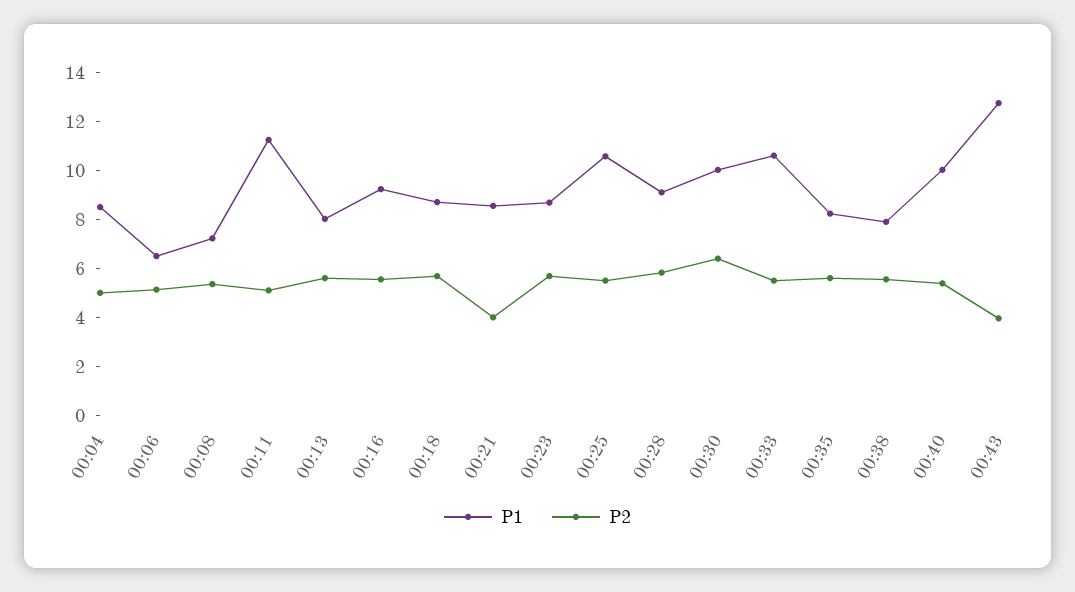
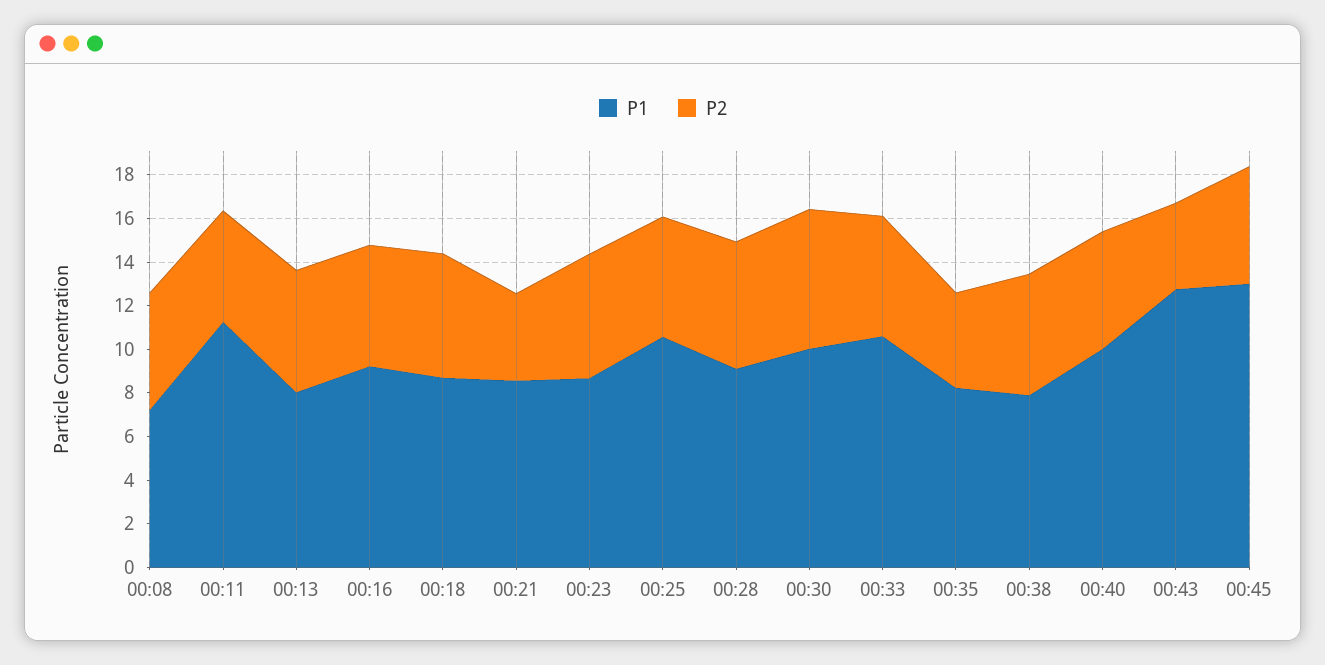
P1, 00:04: 8.5 -> none
P2, 00:04: 5 -> none
P1, 00:06: 6.5 -> none
P2, 00:06: 5 -> none
P2, 00:35: 5.5 -> 4.5
P1, 00:45: none -> 13
P2, 00:45: none -> 5.5

